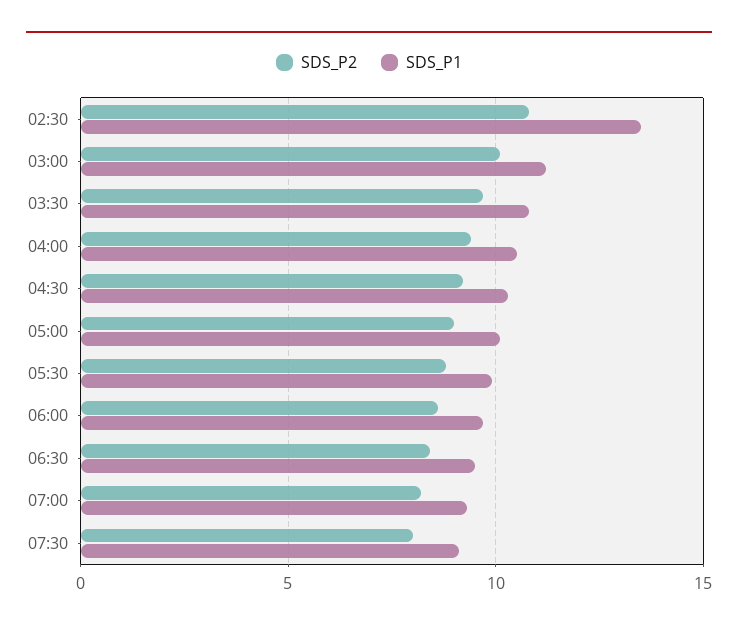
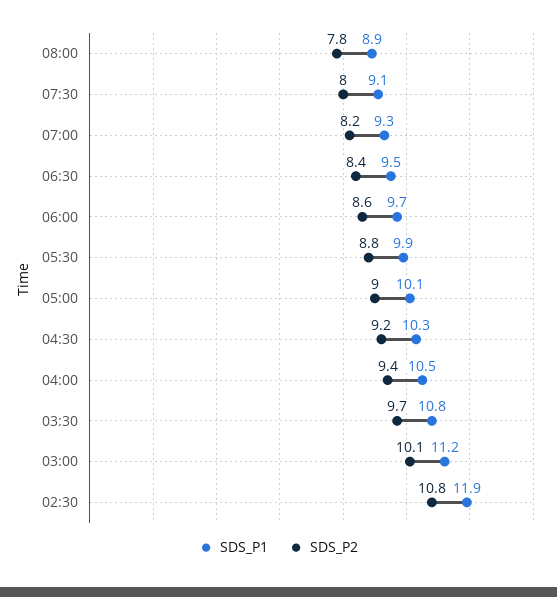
SDS_P1, 02:30: 13.5 -> 11.9
SDS_P1, 08:00: none -> 8.9
SDS_P2, 08:00: none -> 7.8

